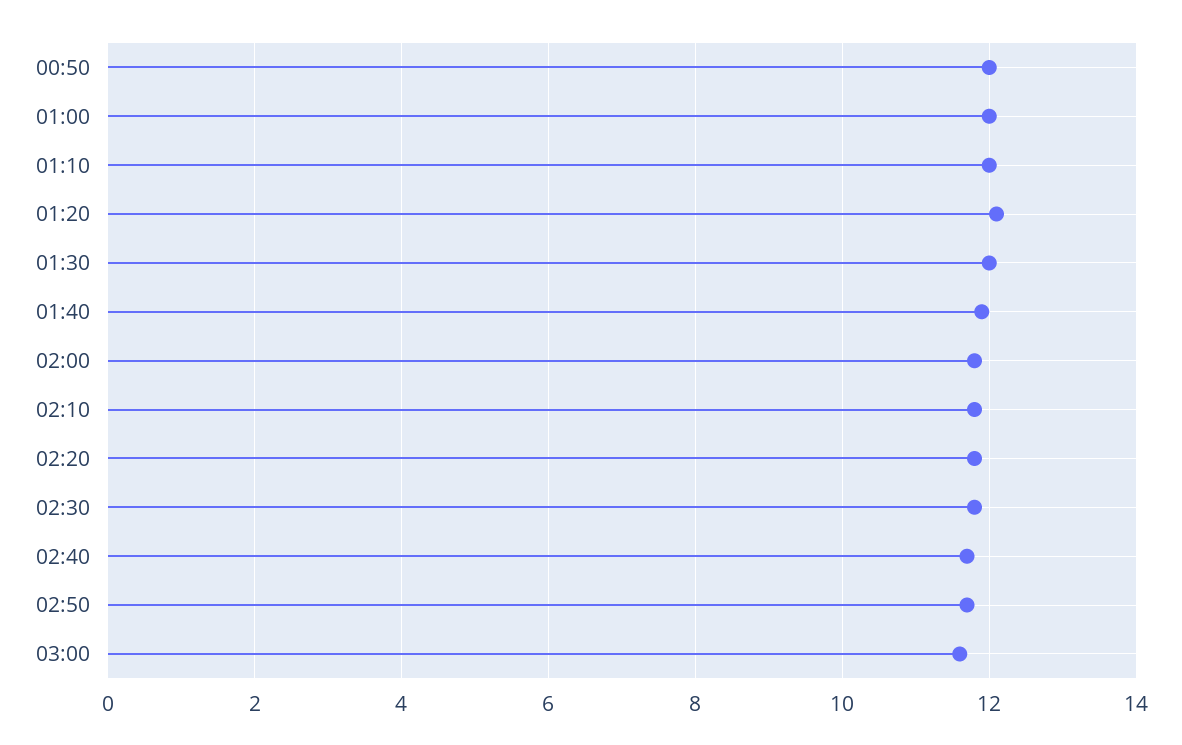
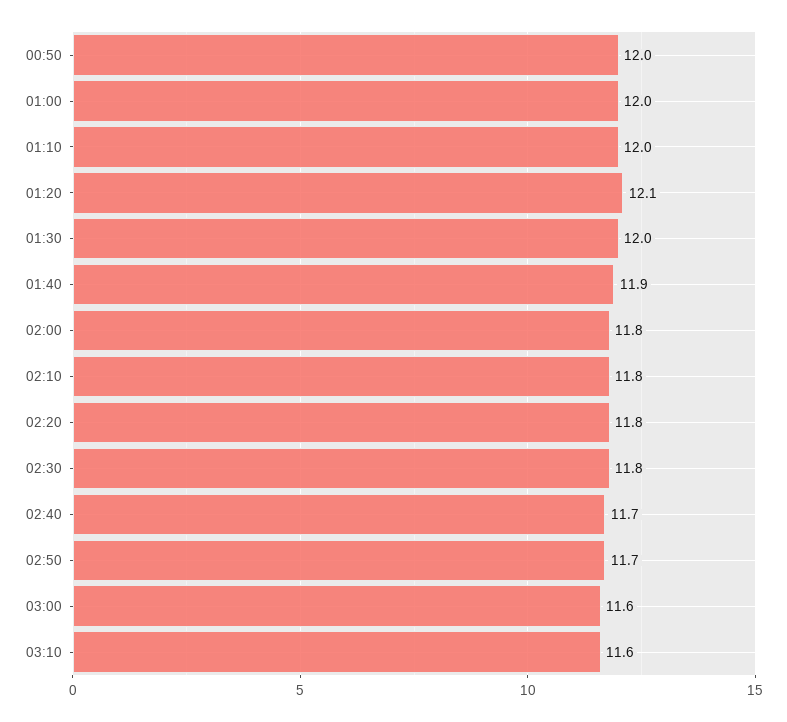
03:10: none -> 11.6

